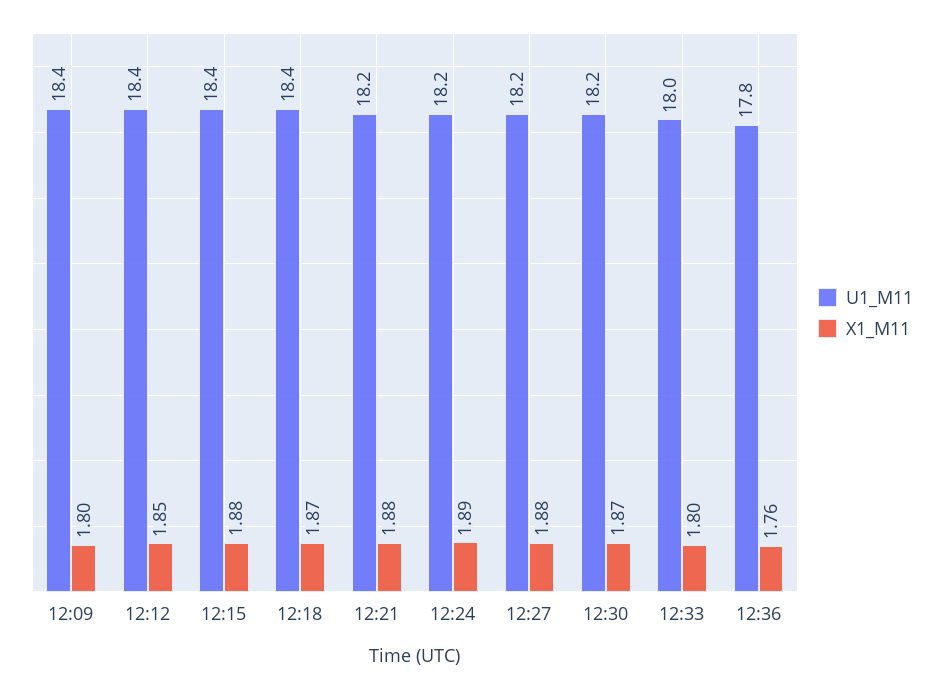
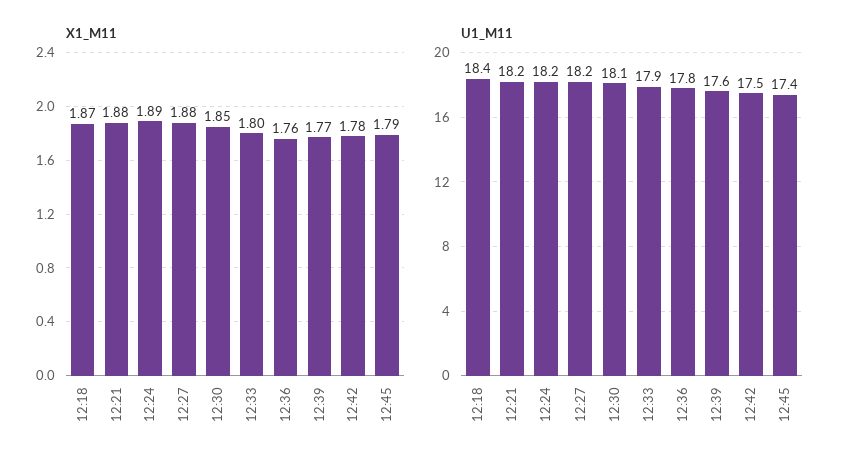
U1_M11, 12:09: 18.4 -> none
X1_M11, 12:09: 1.8 -> none
U1_M11, 12:12: 18.4 -> none
X1_M11, 12:12: 1.85 -> none
U1_M11, 12:15: 18.4 -> none
X1_M11, 12:15: 1.88 -> none
U1_M11, 12:30: 18.2 -> 18.1
X1_M11, 12:30: 1.87 -> 1.85
U1_M11, 12:33: 18 -> 17.9
X1_M11, 12:39: none -> 1.77
X1_M11, 12:42: none -> 1.78
X1_M11, 12:45: none -> 1.79
U1_M11, 12:39: none -> 17.6
U1_M11, 12:42: none -> 17.5
U1_M11, 12:45: none -> 17.4

